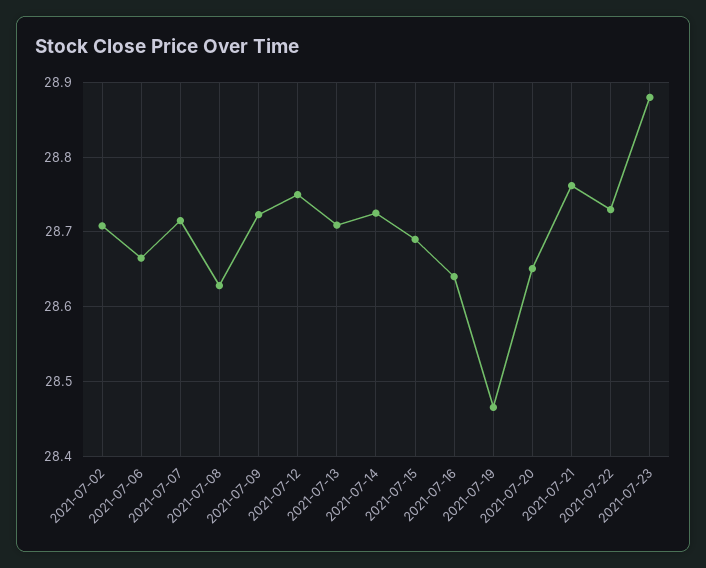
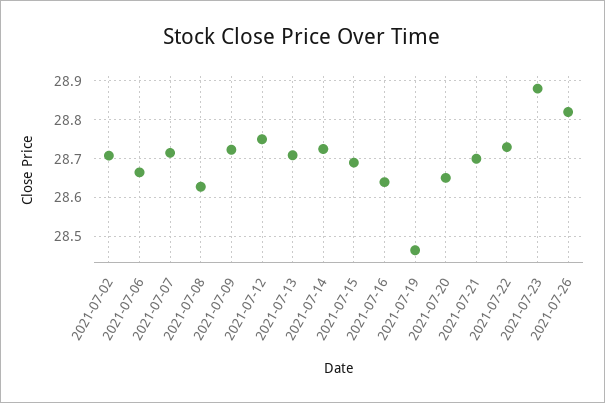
2021-07-21: 28.76 -> 28.7
2021-07-26: none -> 28.82

